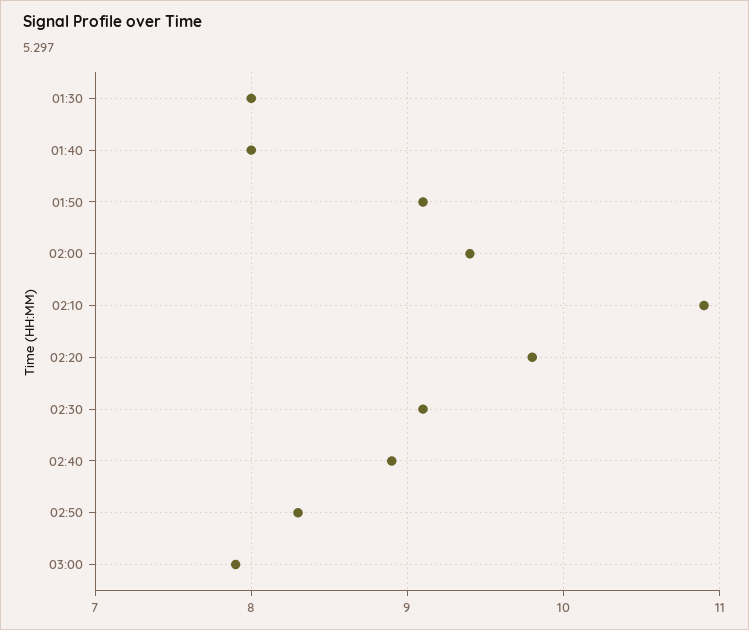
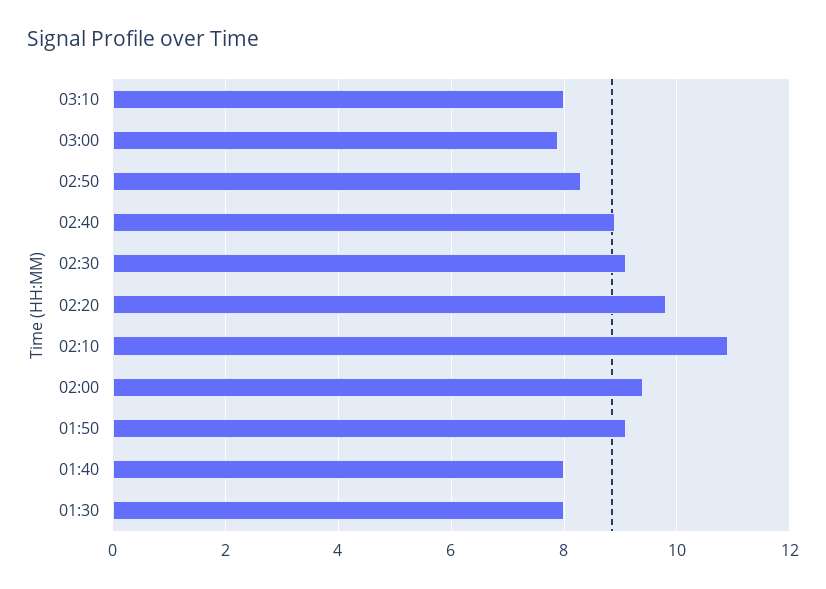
03:10: none -> 8

